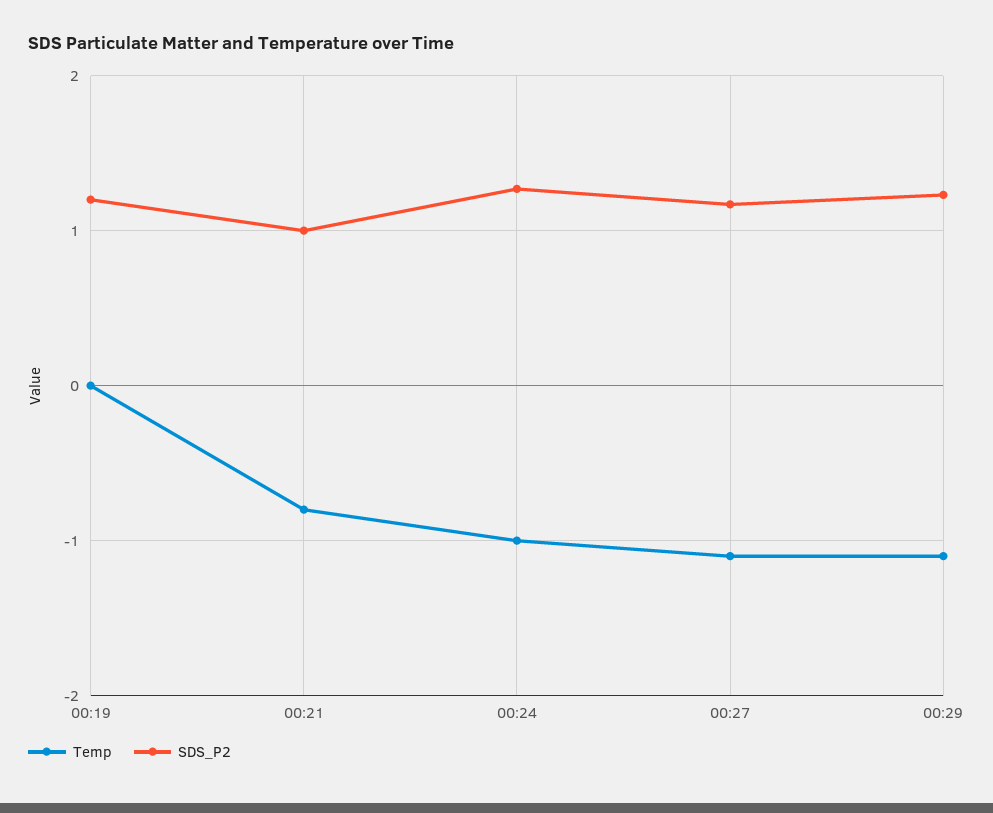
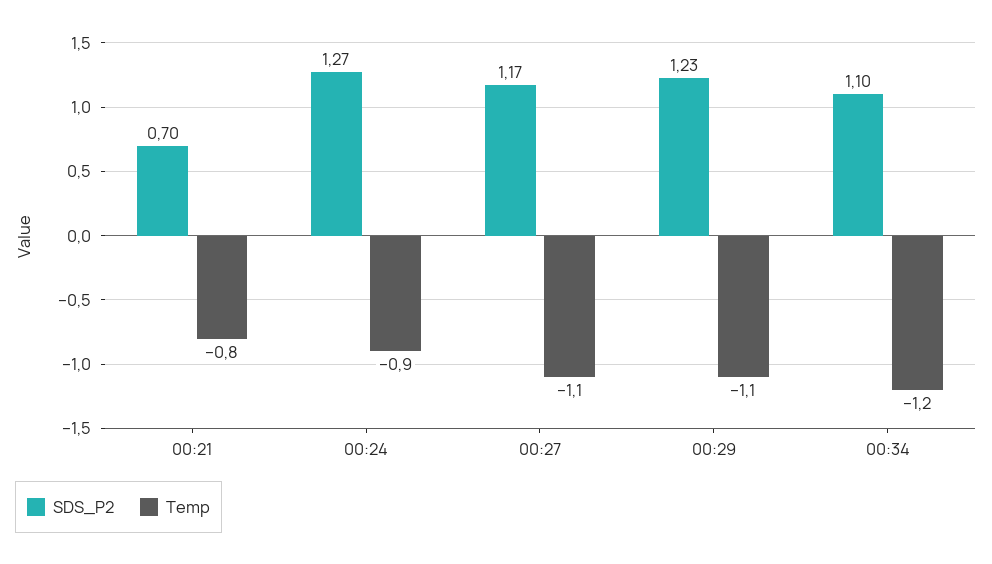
Temp, 00:19: 0 -> none
SDS_P2, 00:19: 1.2 -> none
SDS_P2, 00:21: 1 -> 0.7
Temp, 00:24: -1 -> -0.9
SDS_P2, 00:34: none -> 1.1
Temp, 00:34: none -> -1.2

